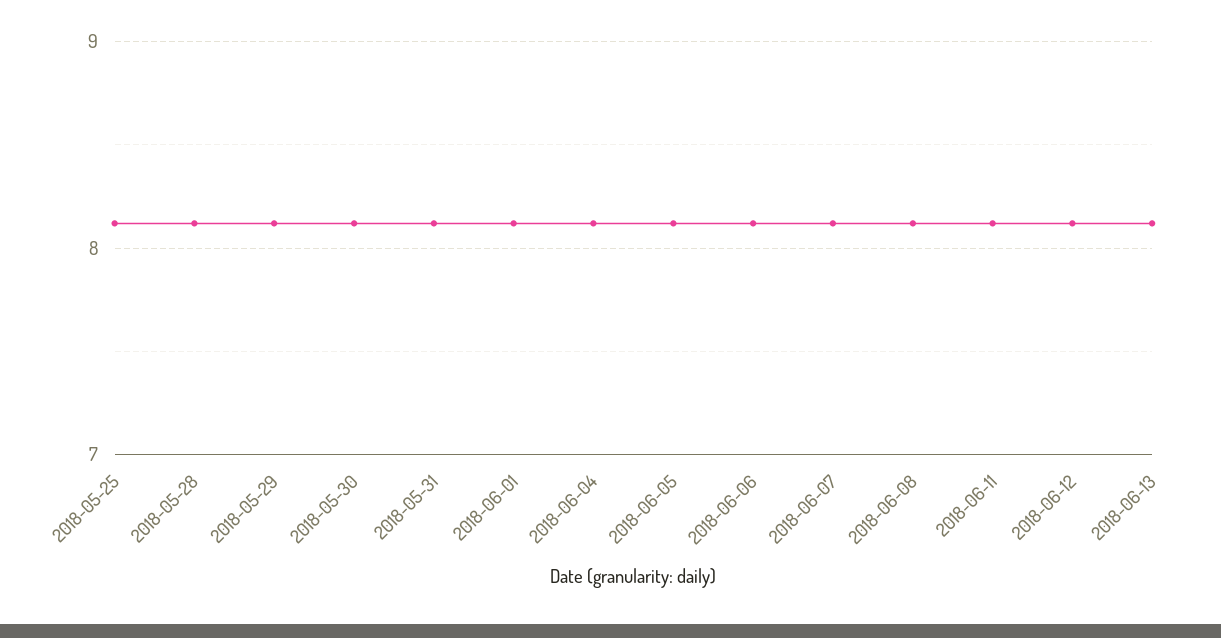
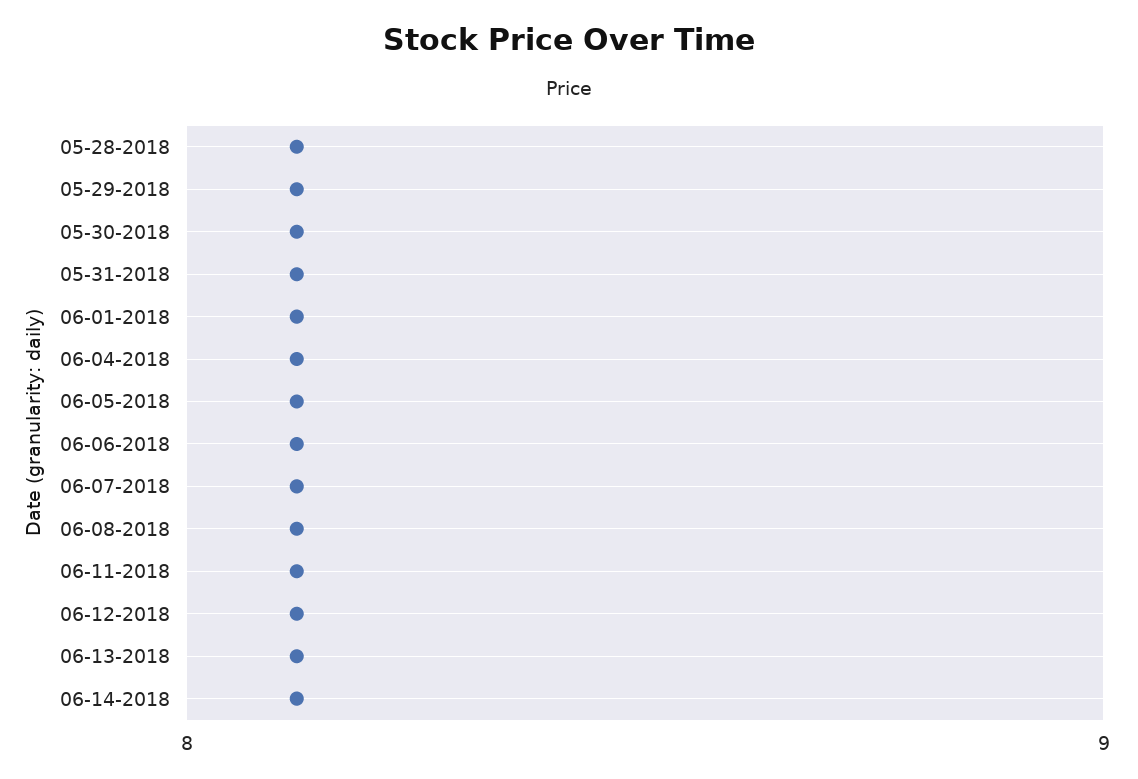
2018-05-25: 8.1 -> none
06-14-2018: none -> 8.1

